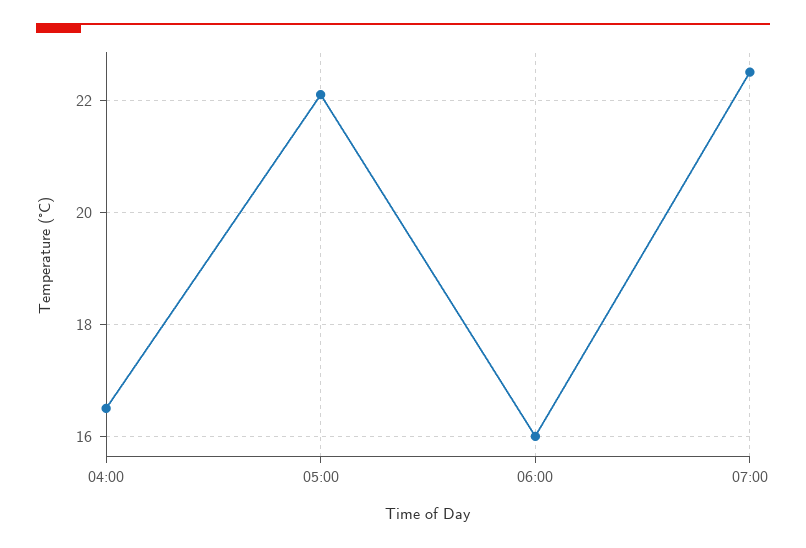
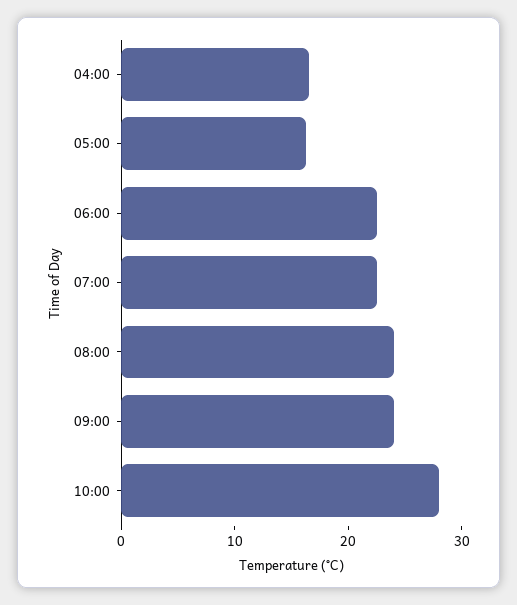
05:00: 22 -> 16
06:00: 16 -> 22
08:00: none -> 24
09:00: none -> 24
10:00: none -> 28

